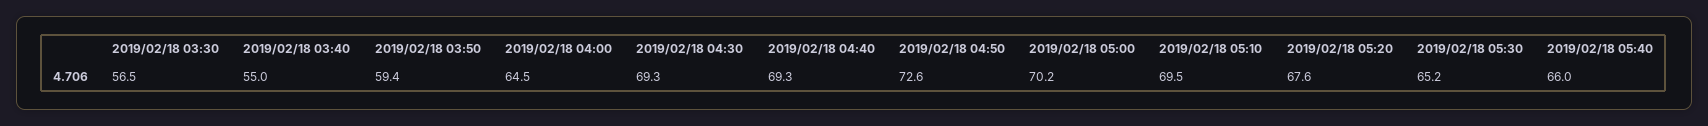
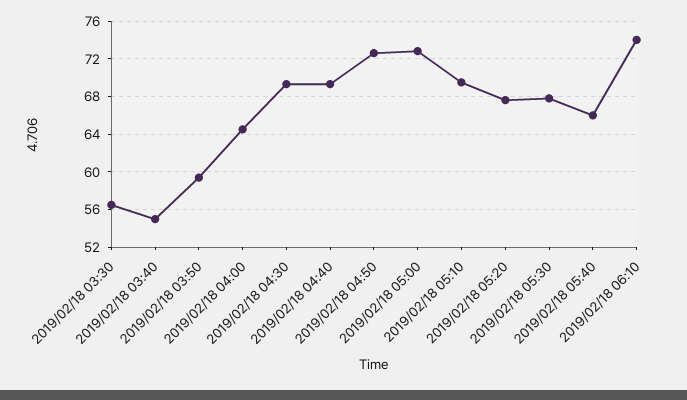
2019/02/18 05:00: 70.2 -> 73
2019/02/18 05:30: 65.2 -> 68
2019/02/18 06:10: none -> 74

